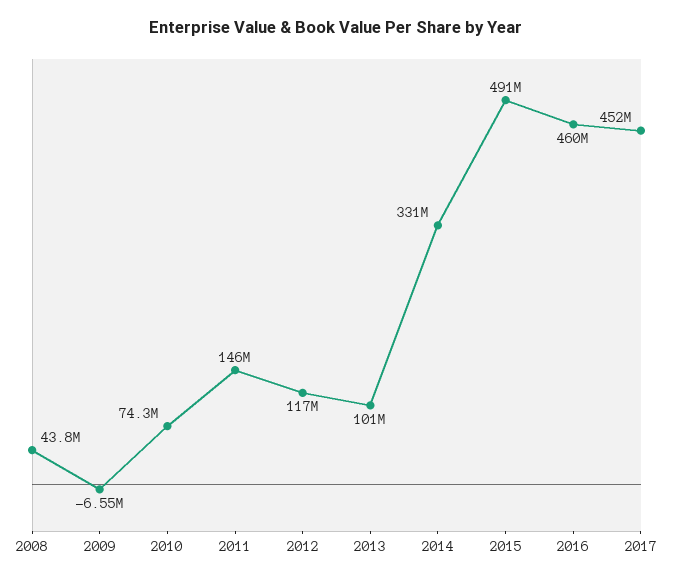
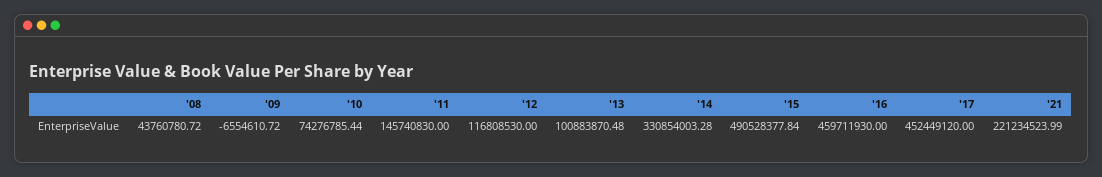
'21: none -> 221234523.99

